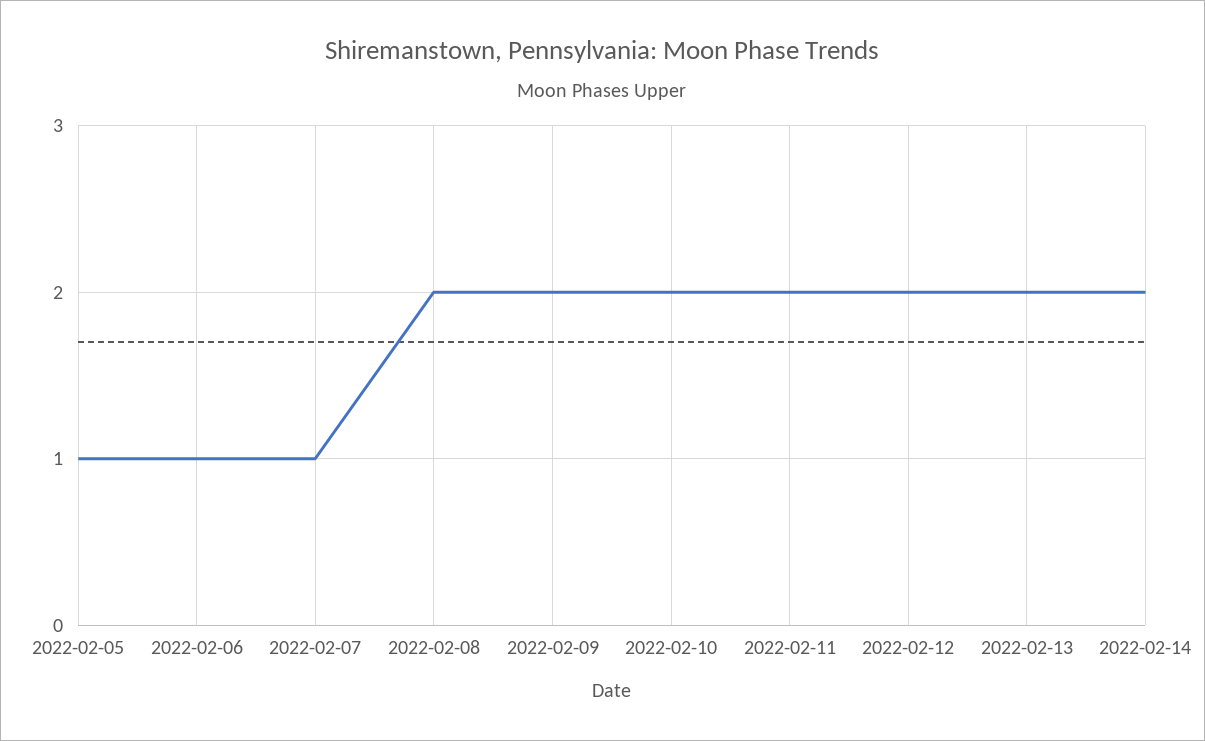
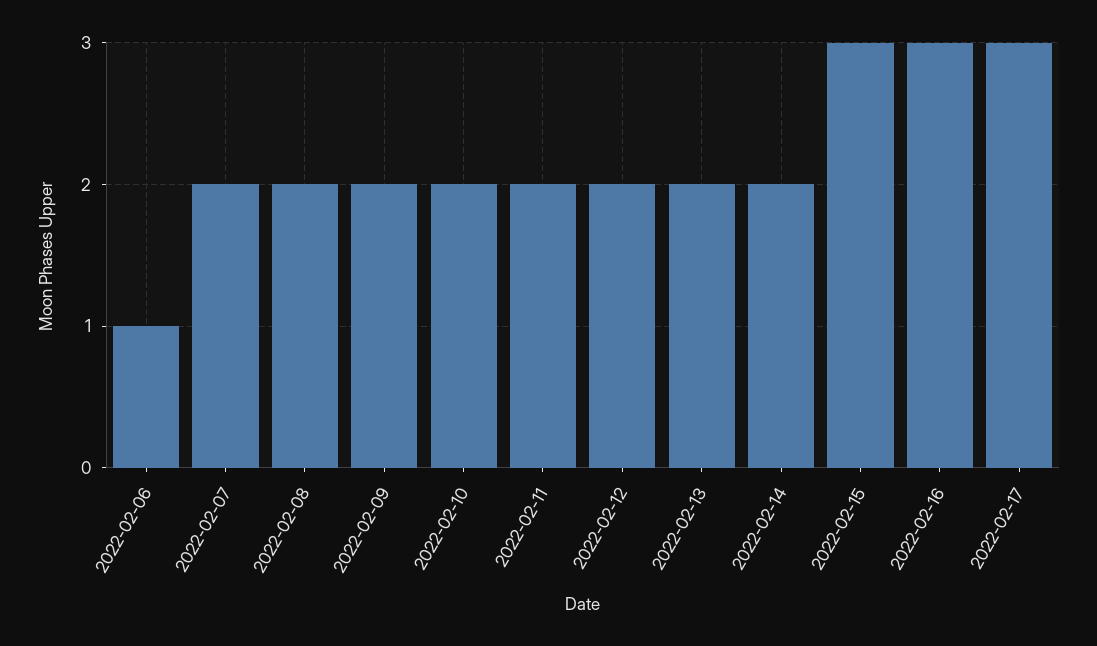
2022-02-05: 1 -> none
2022-02-07: 1 -> 2
2022-02-15: none -> 3
2022-02-16: none -> 3
2022-02-17: none -> 3

